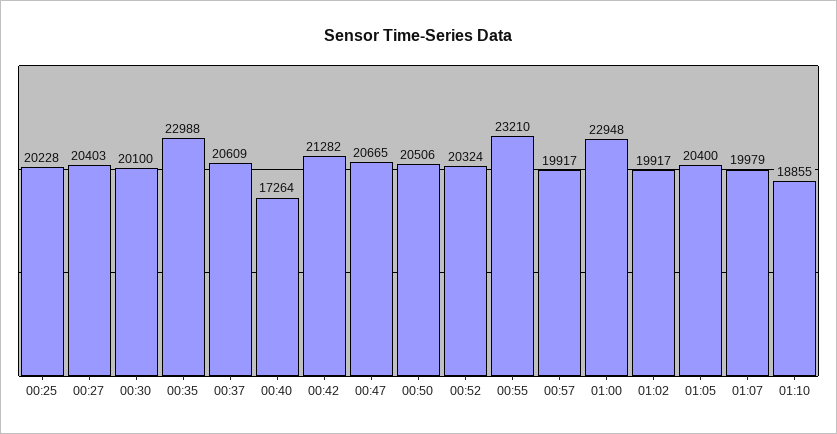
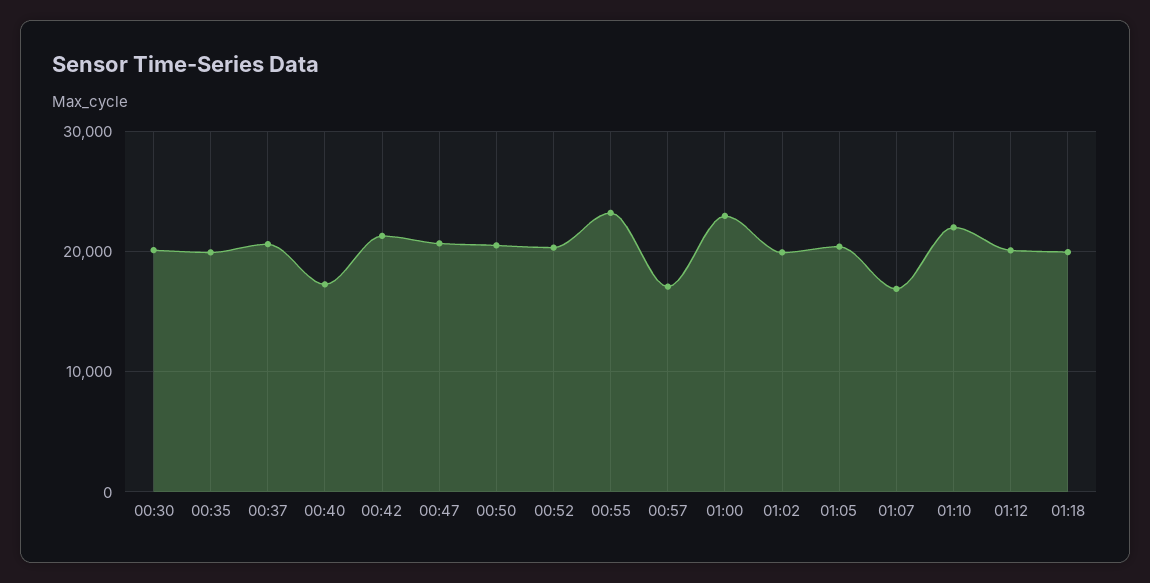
00:25: 20228 -> none
00:27: 20403 -> none
00:35: 22988 -> 20000
00:57: 19917 -> 17000
01:07: 19979 -> 17000
01:10: 18855 -> 22000
01:12: none -> 20000
01:18: none -> 20000

